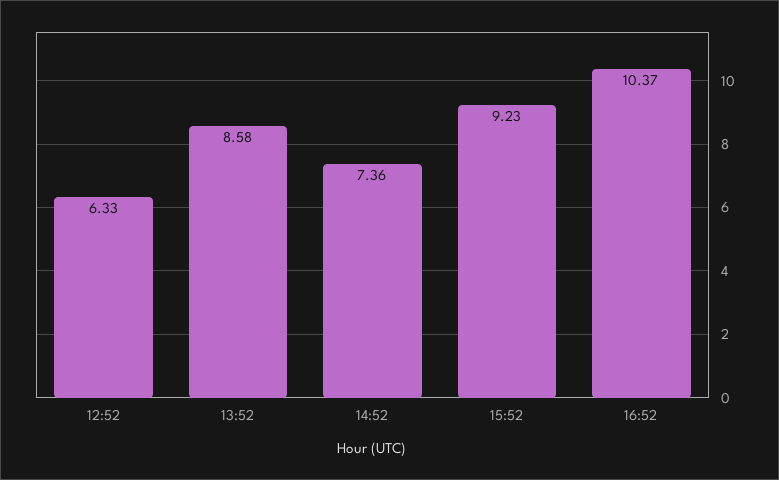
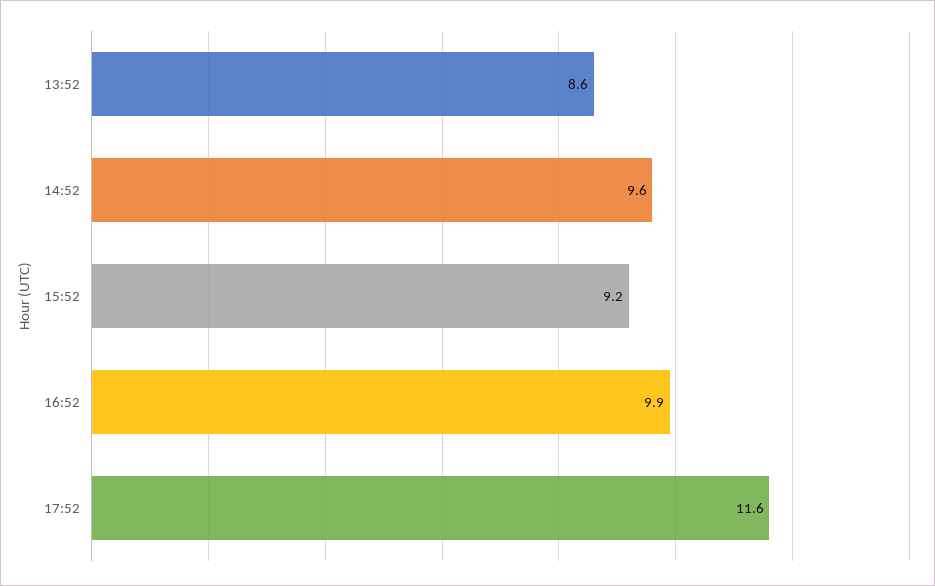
12:52: 6.33 -> none
14:52: 7.36 -> 9.6
16:52: 10.37 -> 9.9
17:52: none -> 11.6

